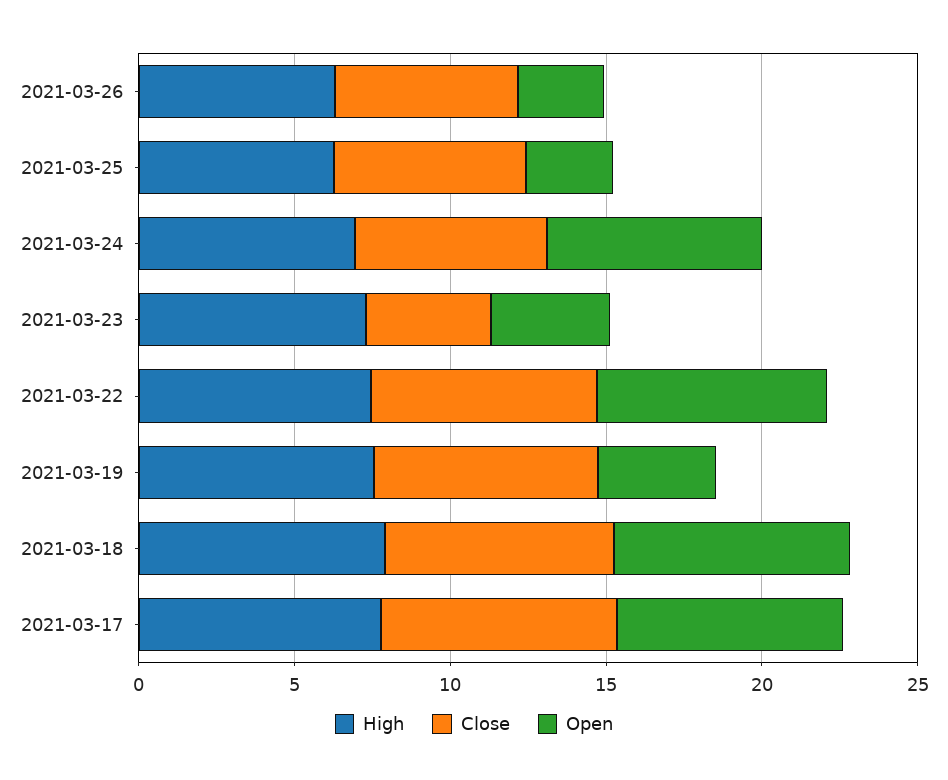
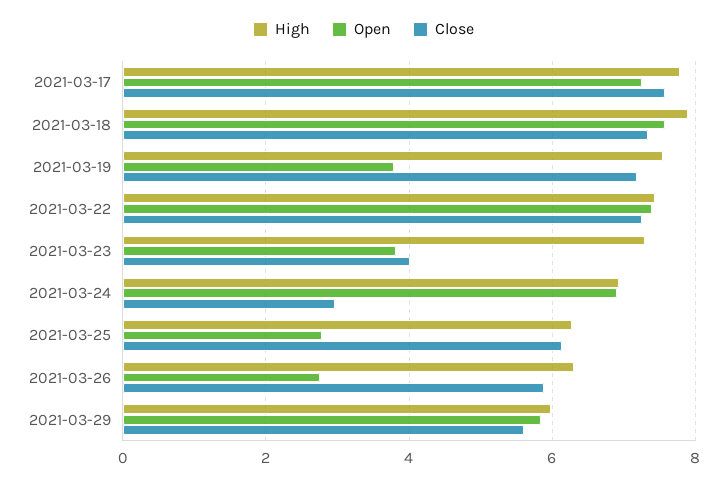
Close, 2021-03-24: 6 -> 3
High, 2021-03-29: none -> 6
Open, 2021-03-29: none -> 5.8
Close, 2021-03-29: none -> 5.6

